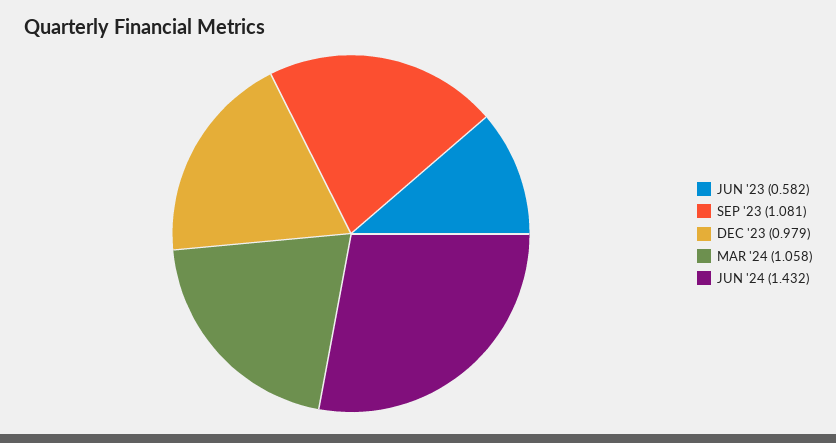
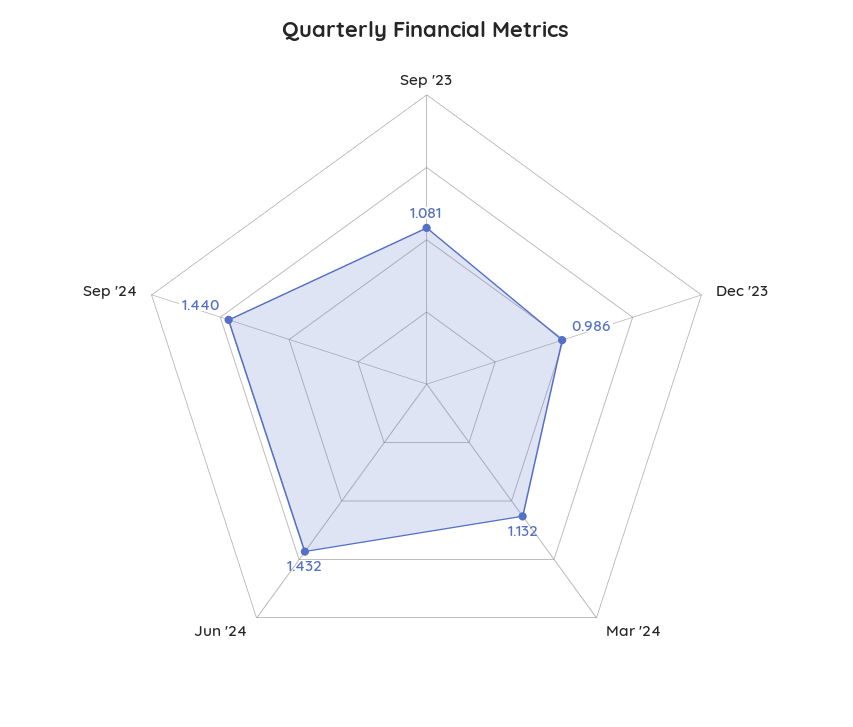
JUN '23: 0.582 -> none
DEC '23: 0.979 -> 0.986
MAR '24: 1.058 -> 1.132
Sep '24: none -> 1.44

